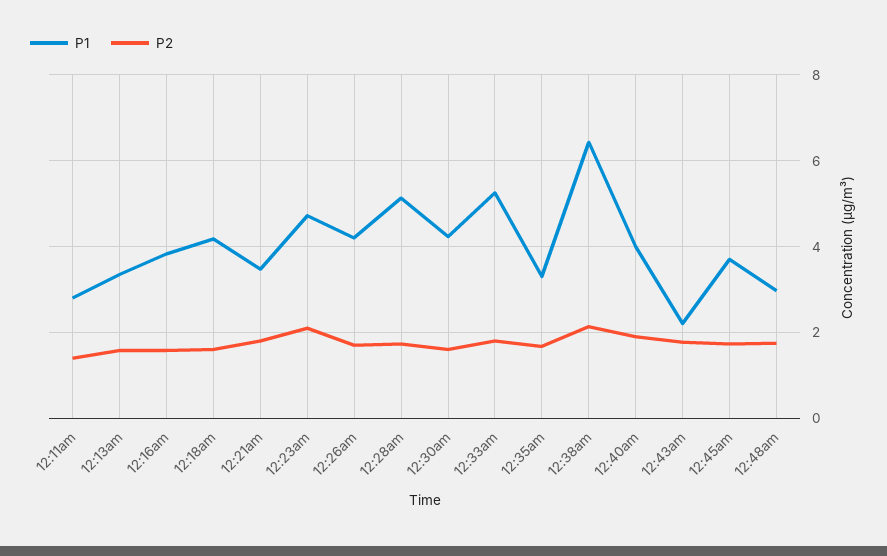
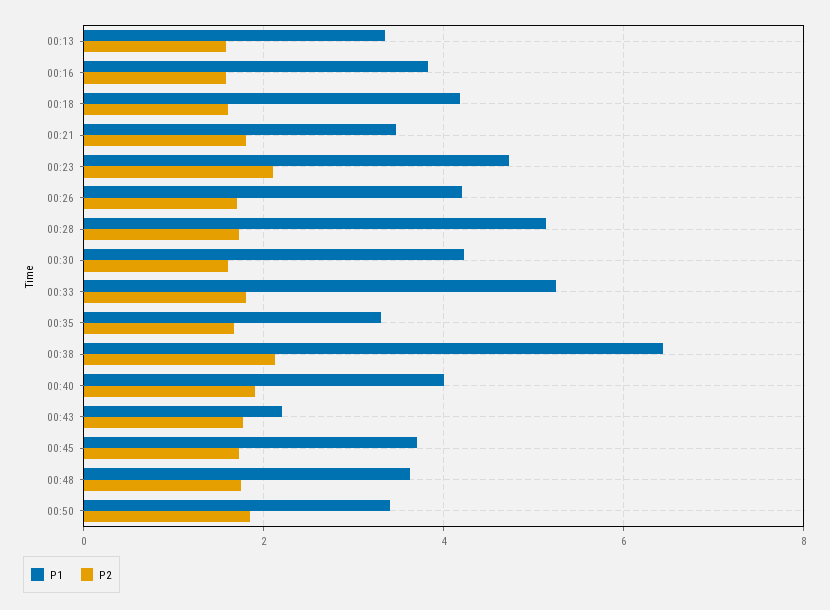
P1, 12:11am: 2.8 -> none
P2, 12:11am: 1.4 -> none
P1, 12:48am: 3 -> 3.6
P1, 00:50: none -> 3.4
P2, 00:50: none -> 1.8

